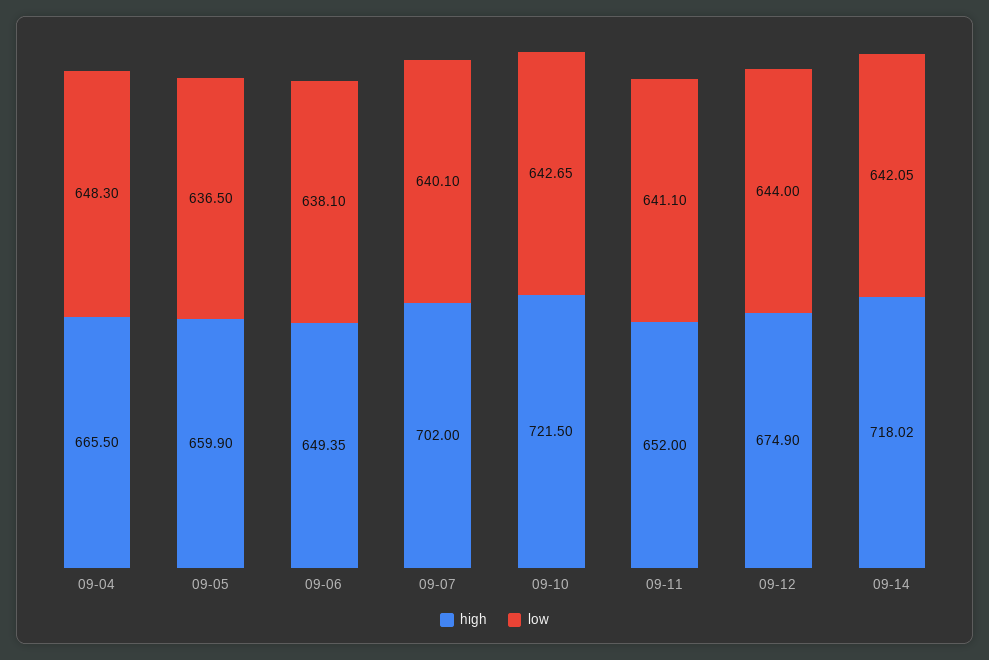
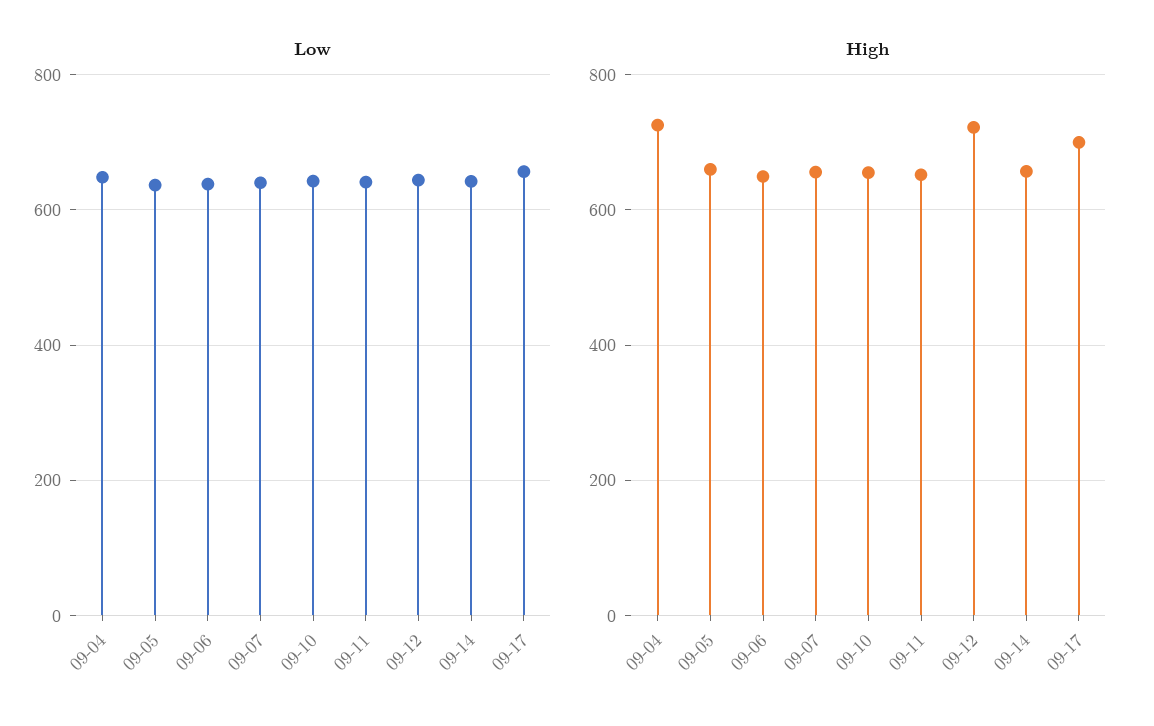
high, 09-04: 665.5 -> 720
high, 09-07: 702 -> 660
high, 09-10: 721.5 -> 660
high, 09-12: 674.9 -> 720
high, 09-14: 718.02 -> 660
low, 09-17: none -> 660
high, 09-17: none -> 700

